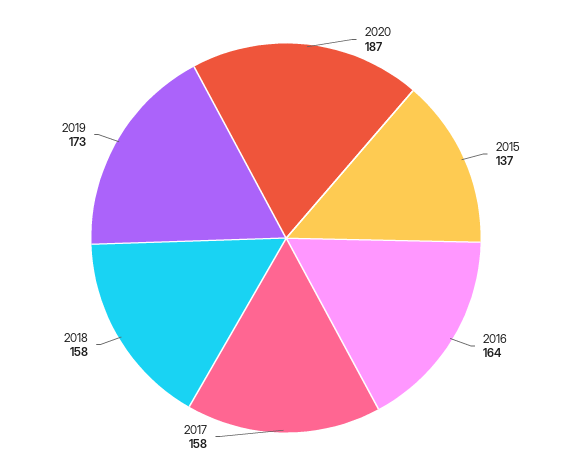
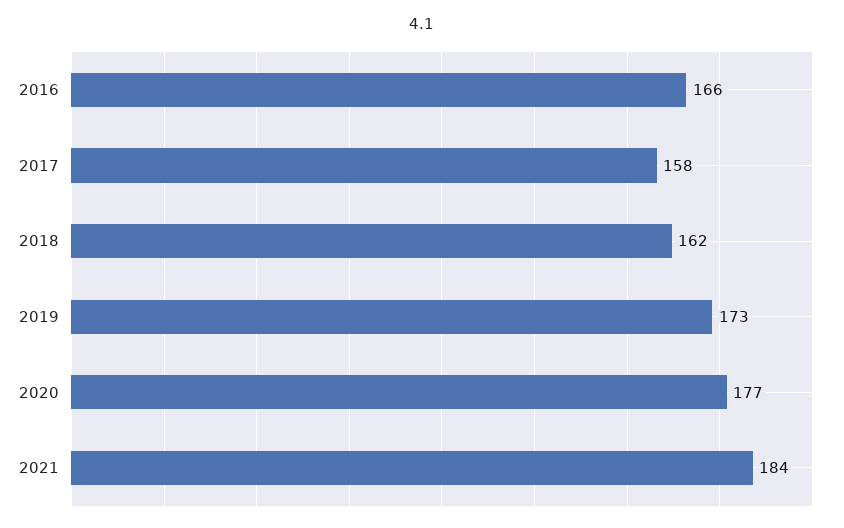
2020: 187 -> 177
2015: 137 -> none
2016: 164 -> 166
2018: 158 -> 162
2021: none -> 184

